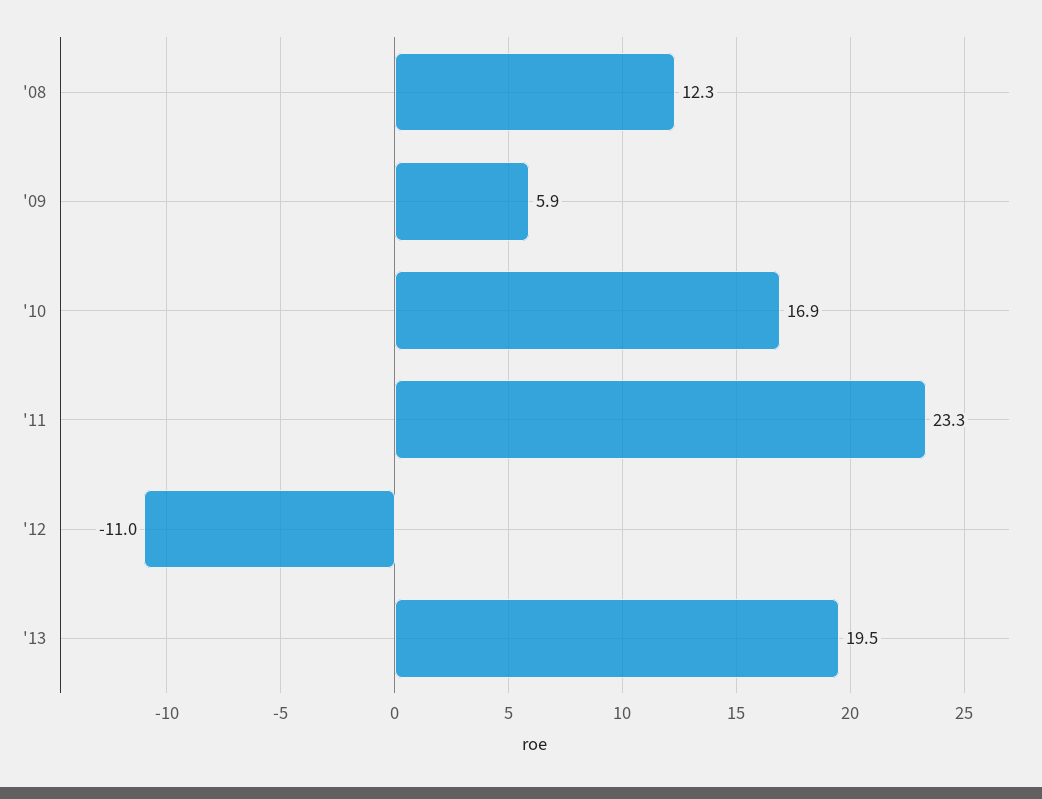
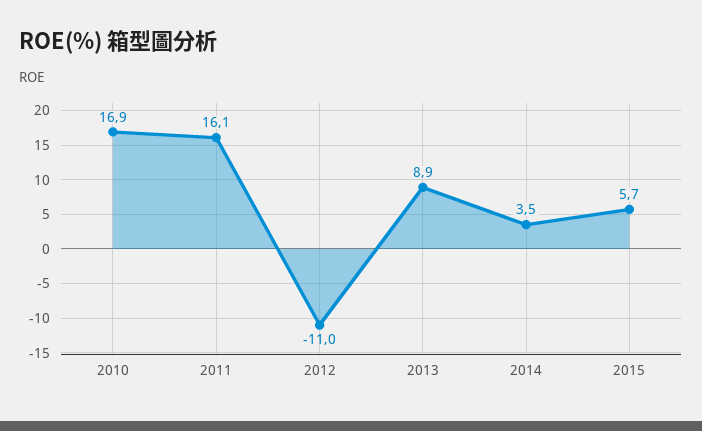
'08: 12.3 -> none
'09: 5.9 -> none
'11: 23.3 -> 16.1
'13: 19.5 -> 8.9
2014: none -> 3.5
2015: none -> 5.7

